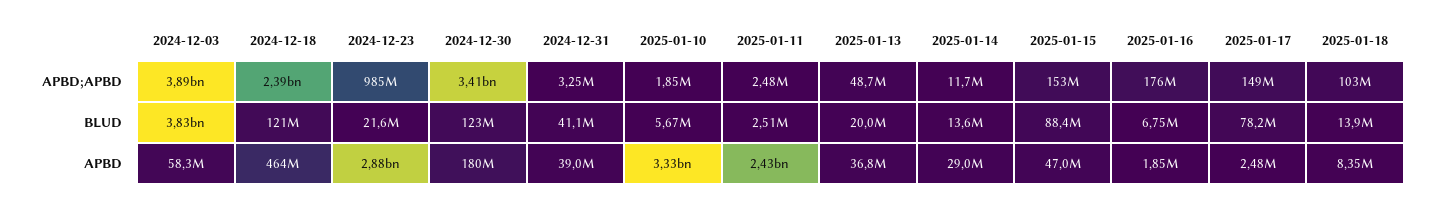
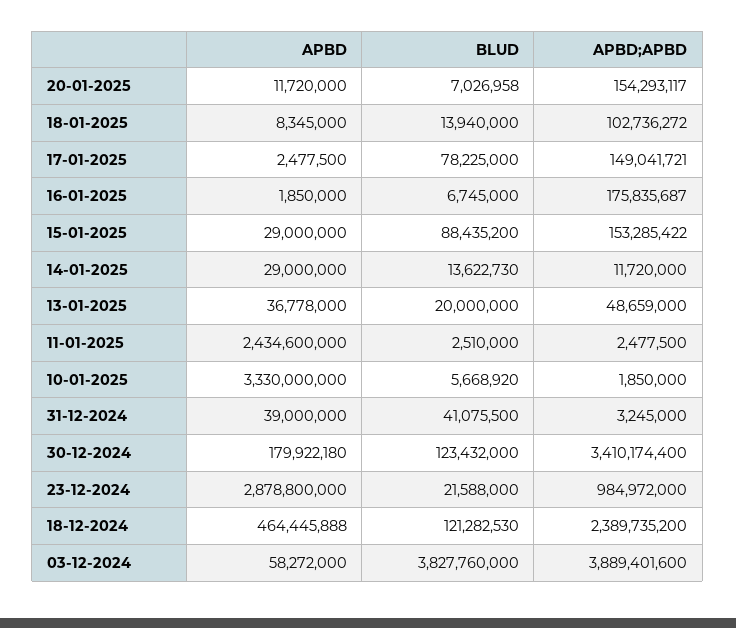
2025-01-15, APBD: 47000000 -> 29000000
20-01-2025, APBD: none -> 11720000
20-01-2025, BLUD: none -> 7026958
20-01-2025, APBD;APBD: none -> 154293117

